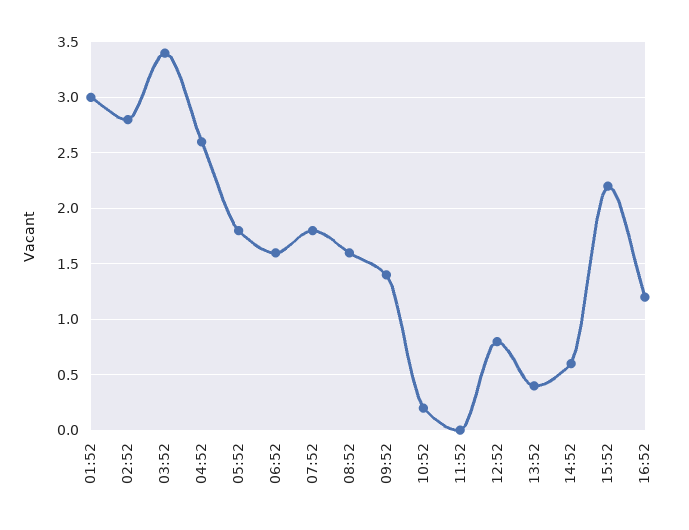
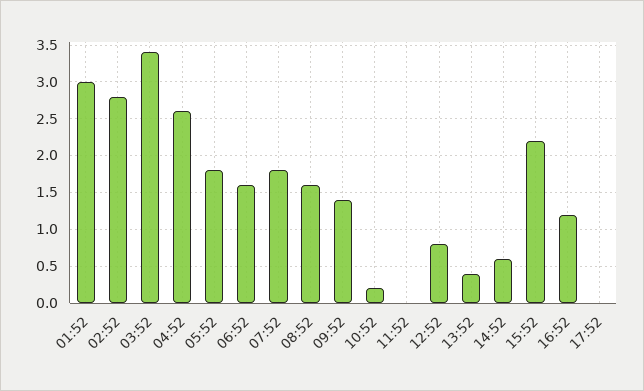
17:52: none -> 0

